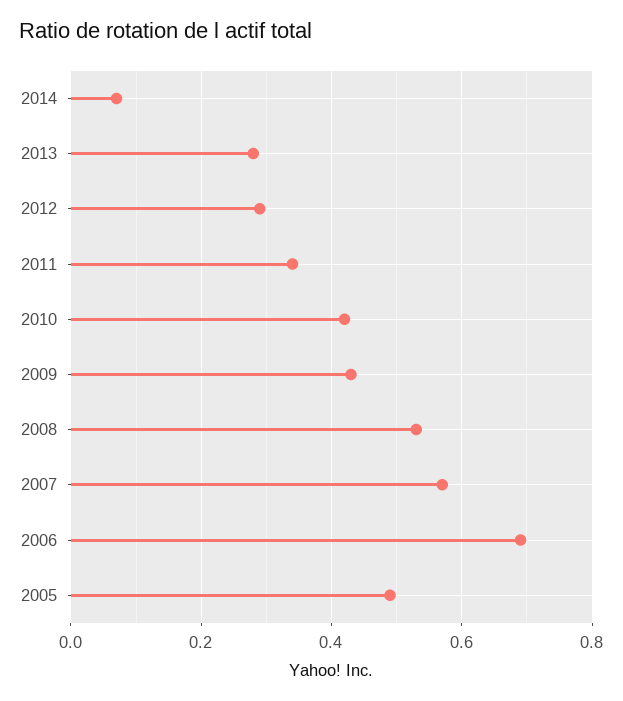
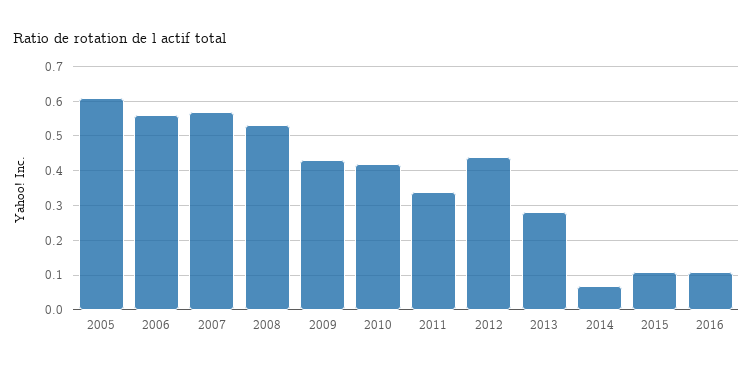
2012: 0.3 -> 0.45
2006: 0.7 -> 0.55
2005: 0.5 -> 0.6
2015: none -> 0.1
2016: none -> 0.1

